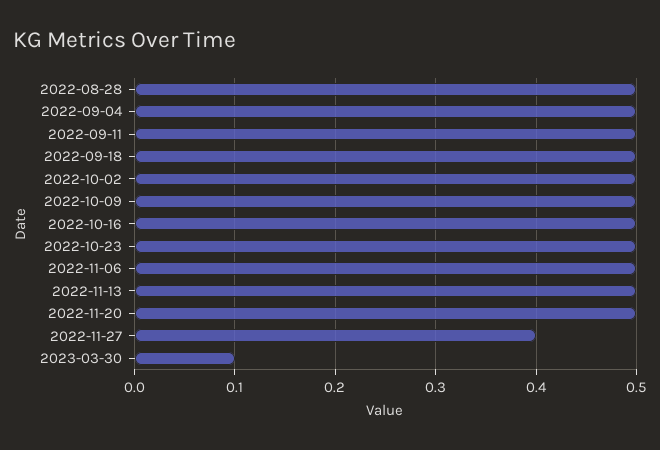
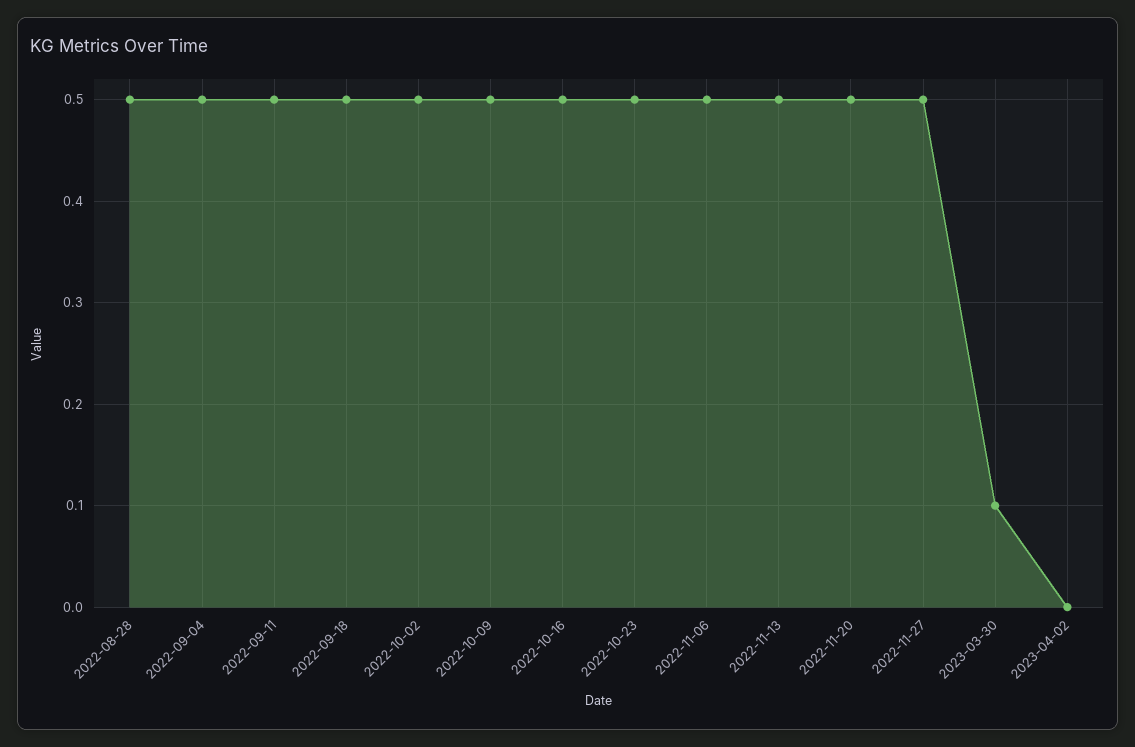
2022-11-27: 0.4 -> 0.5
2023-04-02: none -> 0

